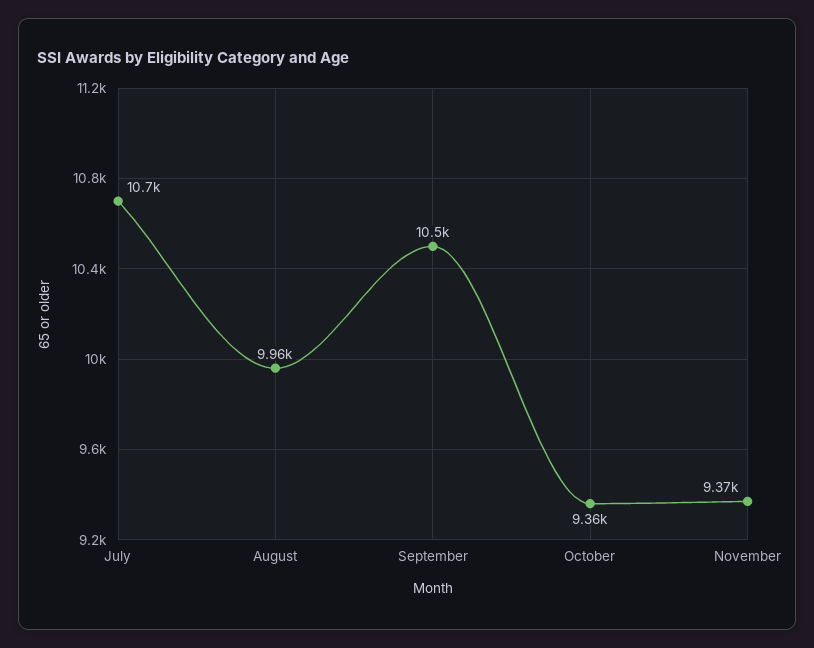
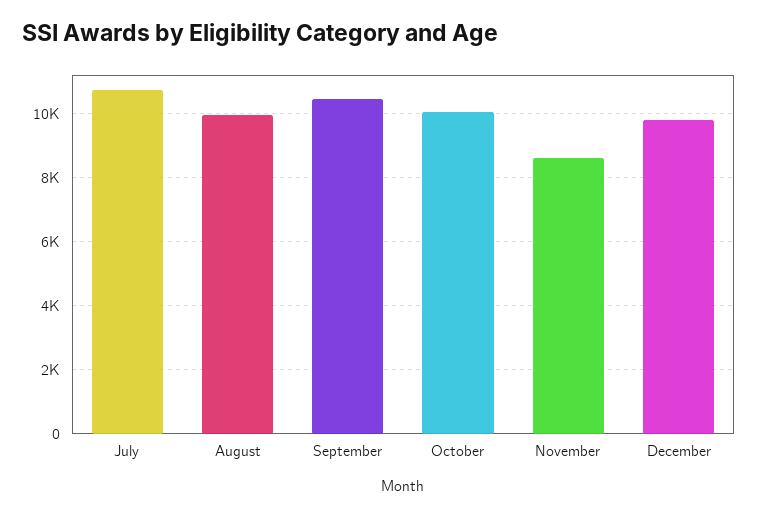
October: 9360 -> 10000
November: 9370 -> 8600
December: none -> 9800

